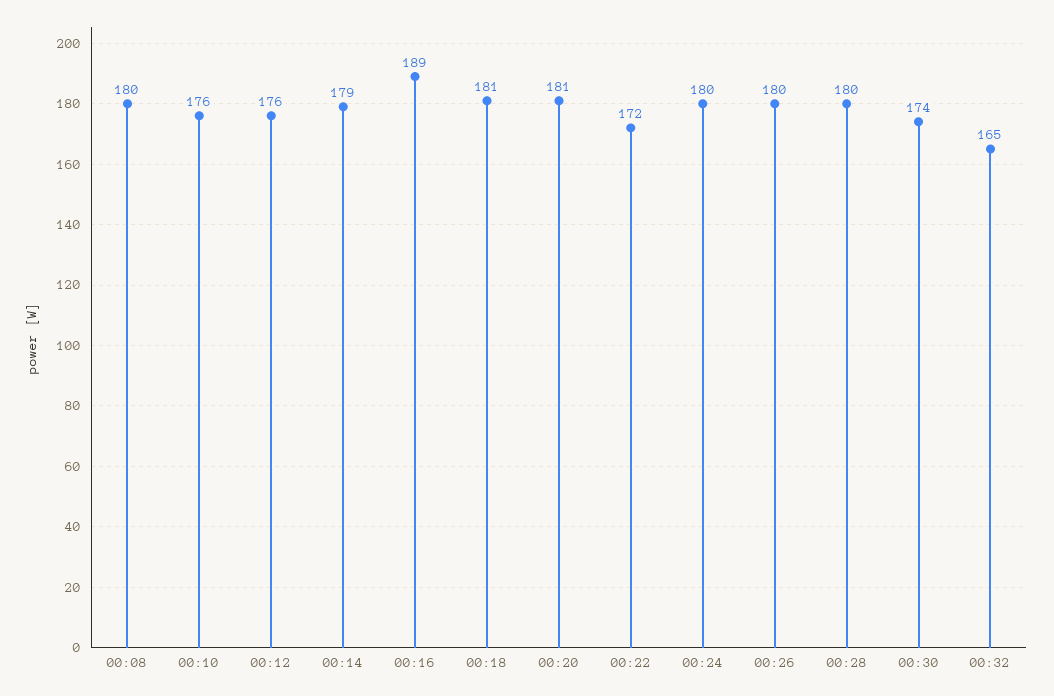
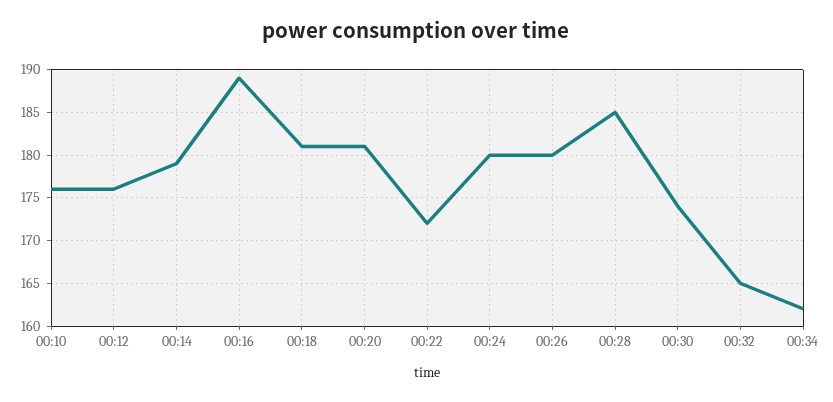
00:08: 180 -> none
00:28: 180 -> 185
00:34: none -> 162

